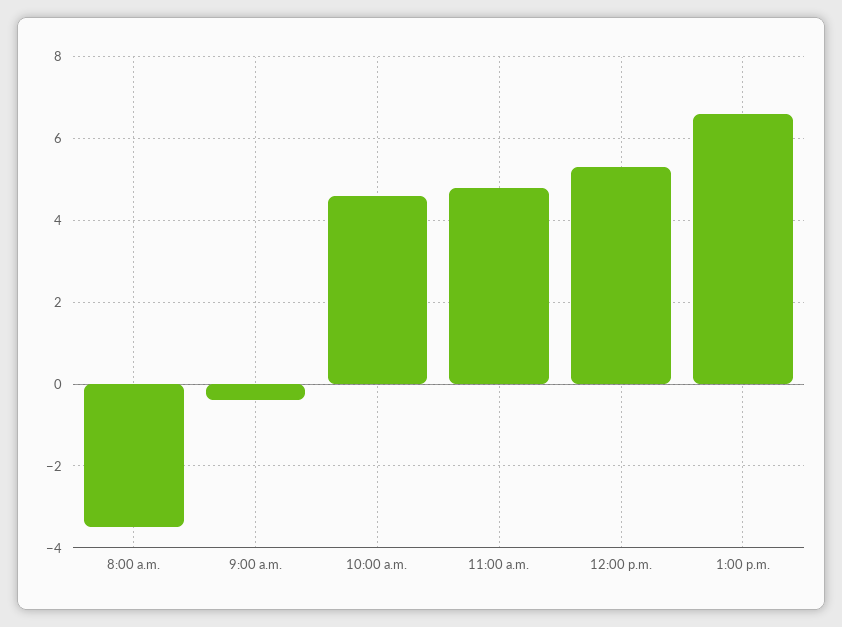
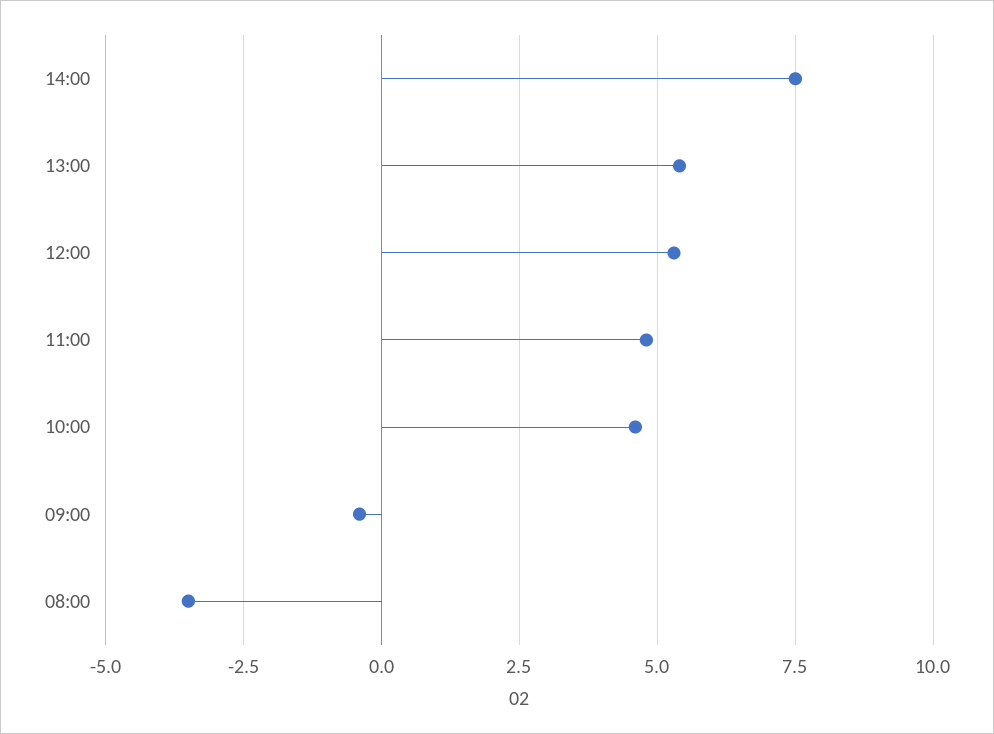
1:00 p.m.: 6.5 -> 5.5
14:00: none -> 7.5

